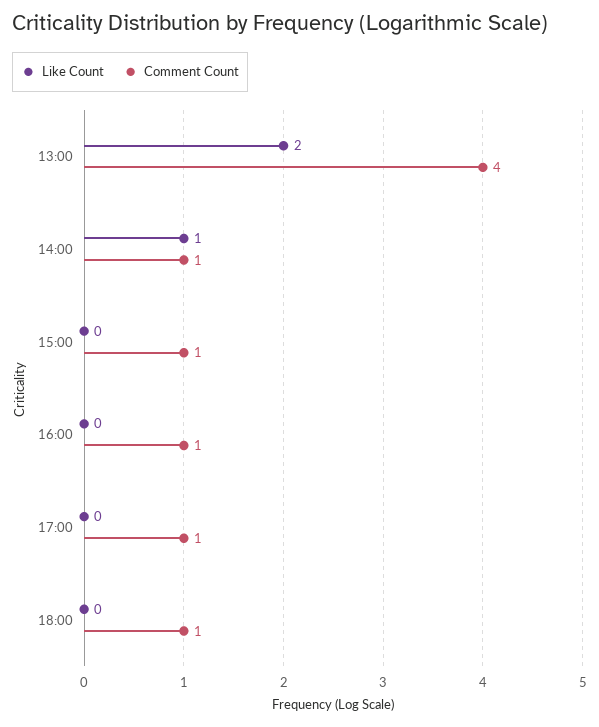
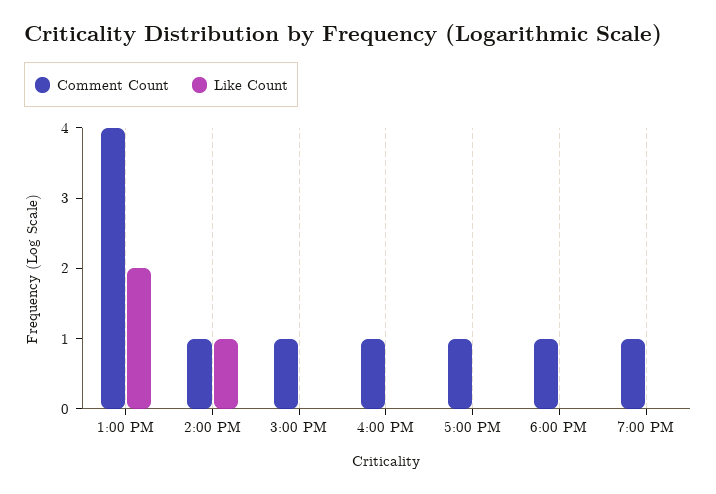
Comment Count, 7:00 PM: none -> 1
Like Count, 7:00 PM: none -> 0

